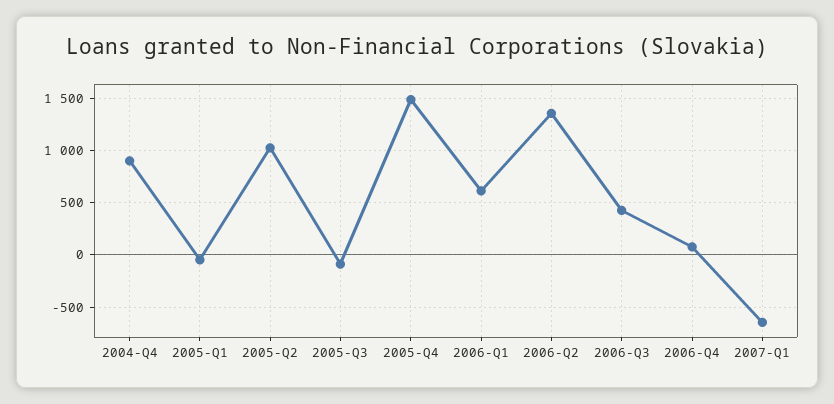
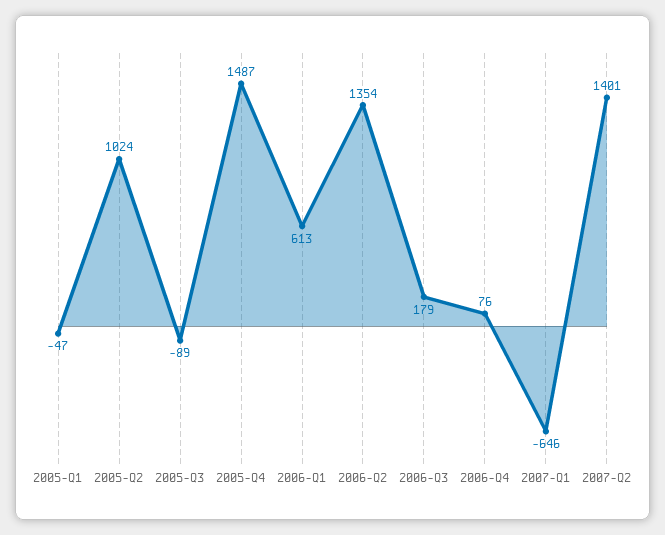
2004-Q4: 900 -> none
2006-Q3: 400 -> 179
2007-Q2: none -> 1401

